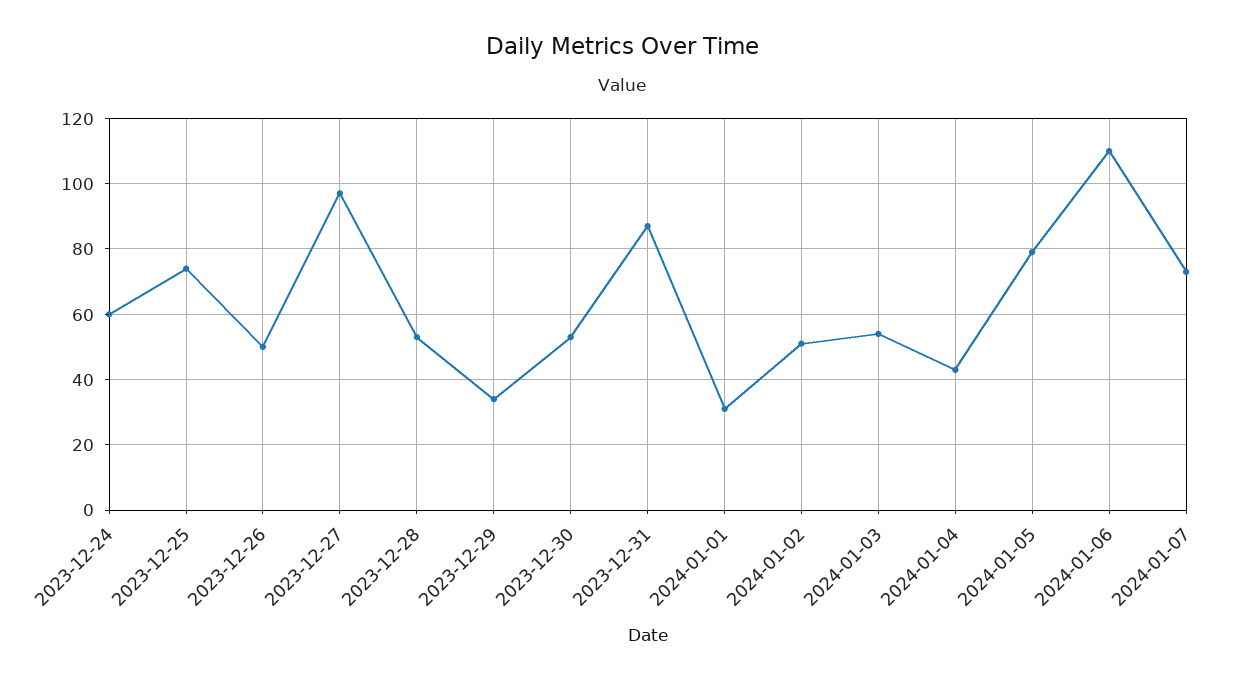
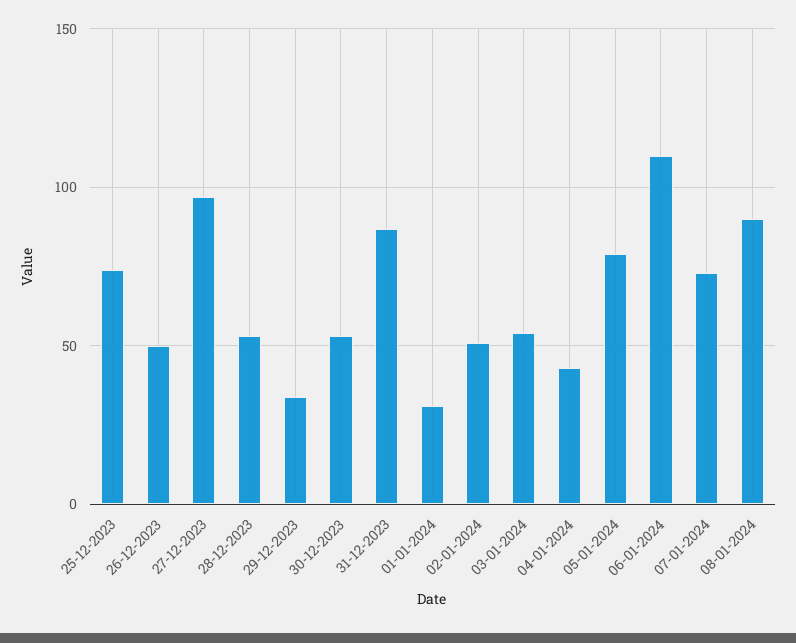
2023-12-24: 60 -> none
08-01-2024: none -> 90

